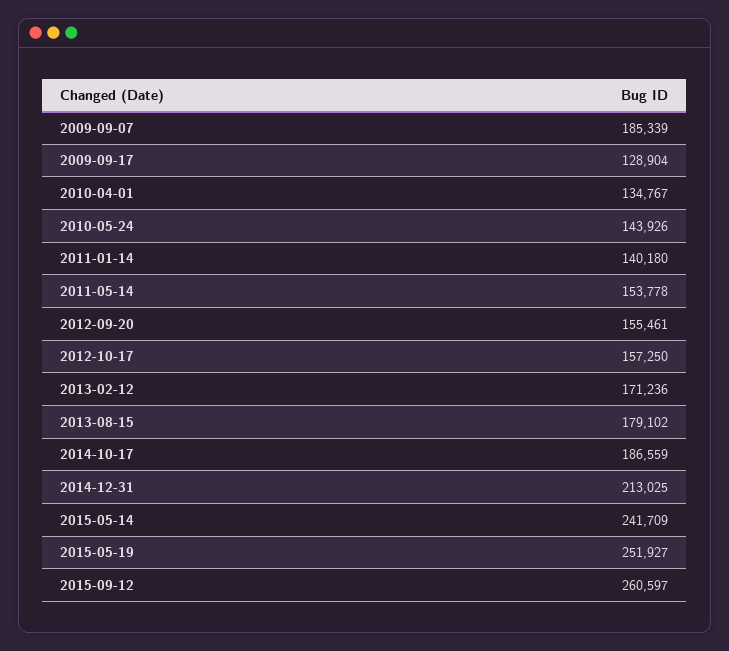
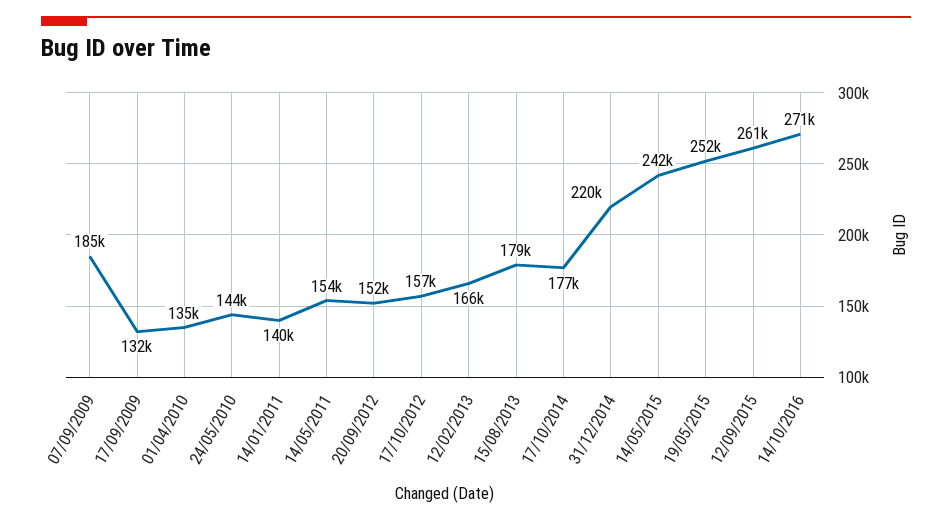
2009-09-17: 128904 -> 132000
2012-09-20: 155461 -> 152000
2013-02-12: 171236 -> 166000
2014-10-17: 186559 -> 177000
2014-12-31: 213025 -> 220000
14/10/2016: none -> 271000

